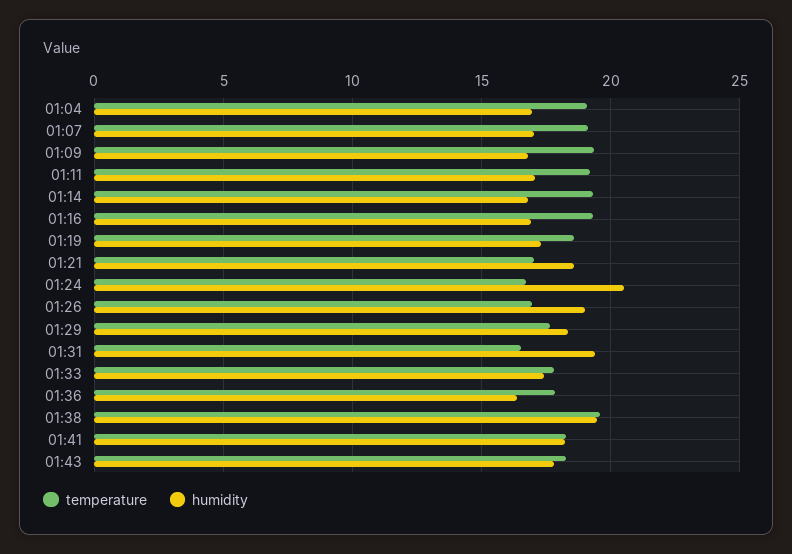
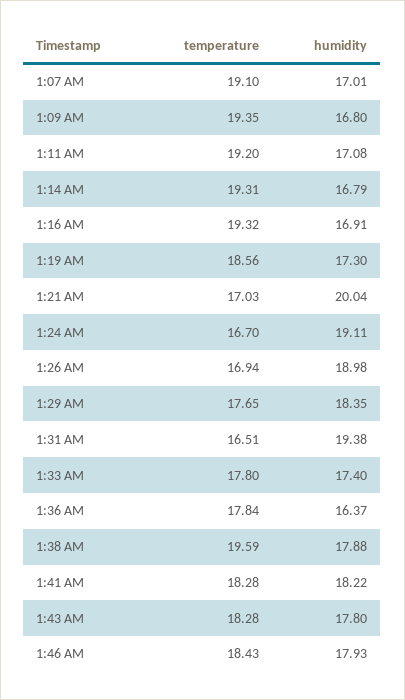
temperature, 01:04: 19 -> none
humidity, 01:04: 17 -> none
humidity, 01:21: 18.5 -> 20.04
humidity, 01:24: 20.5 -> 19.11
humidity, 01:38: 19.5 -> 17.88
temperature, 1:46 AM: none -> 18.43
humidity, 1:46 AM: none -> 17.93

